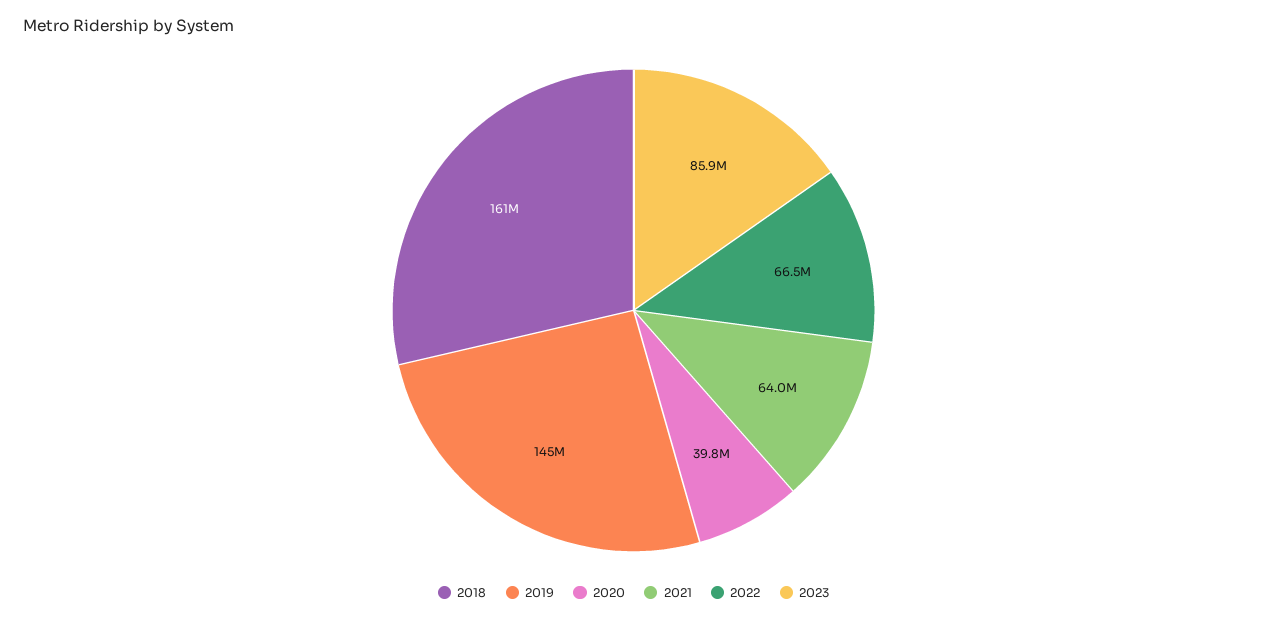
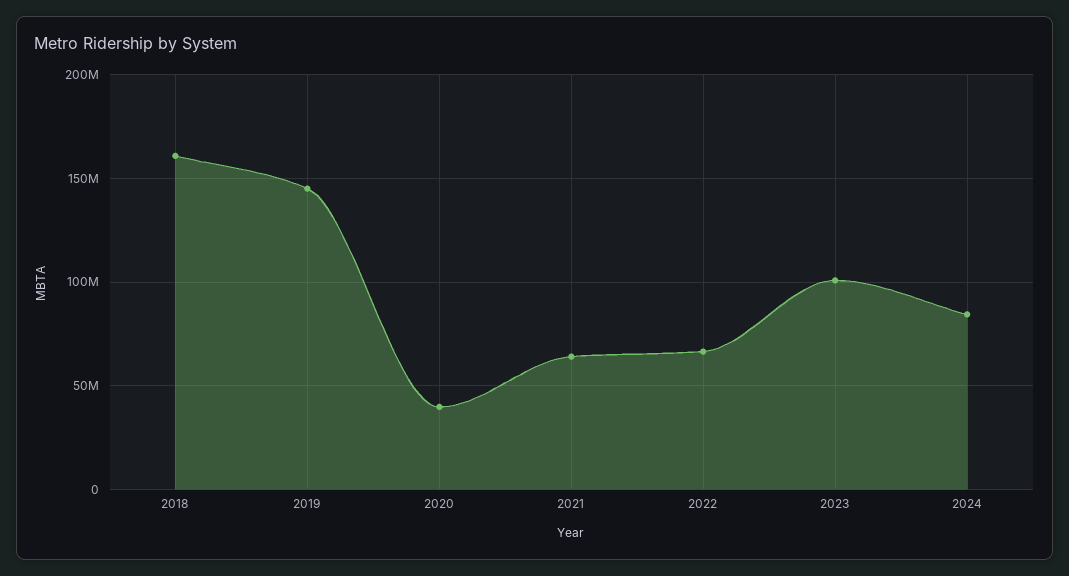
2023: 85900000 -> 100000000
2024: none -> 85000000

